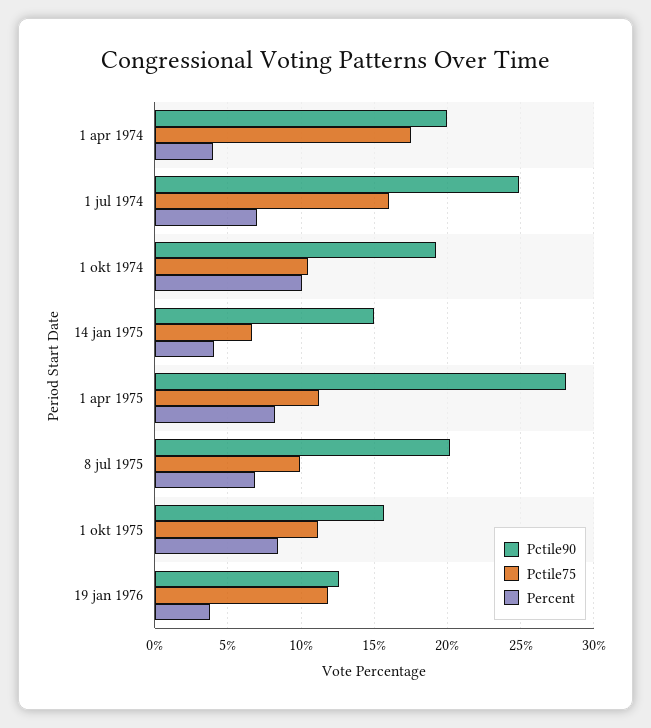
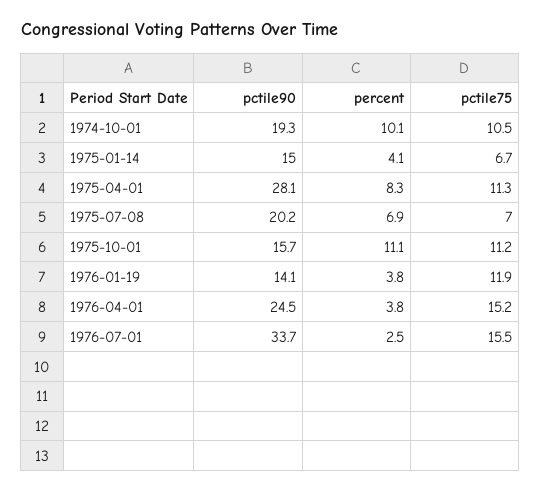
Pctile90, 1 apr 1974: 20 -> none
Pctile75, 1 apr 1974: 17.5 -> none
Percent, 1 apr 1974: 4 -> none
Pctile90, 1 jul 1974: 25 -> none
Pctile75, 1 jul 1974: 16 -> none
Percent, 1 jul 1974: 7 -> none
Pctile75, 8 jul 1975: 10 -> 7
Percent, 1 okt 1975: 8.5 -> 11.1
Pctile90, 19 jan 1976: 12.5 -> 14.1
Pctile90, 1976-04-01: none -> 24.5
Percent, 1976-04-01: none -> 3.8
Pctile75, 1976-04-01: none -> 15.2
Pctile90, 1976-07-01: none -> 33.7
Percent, 1976-07-01: none -> 2.5
Pctile75, 1976-07-01: none -> 15.5

